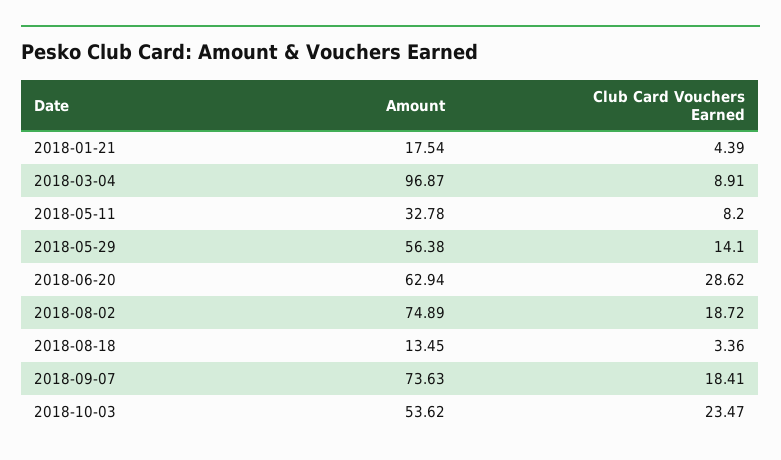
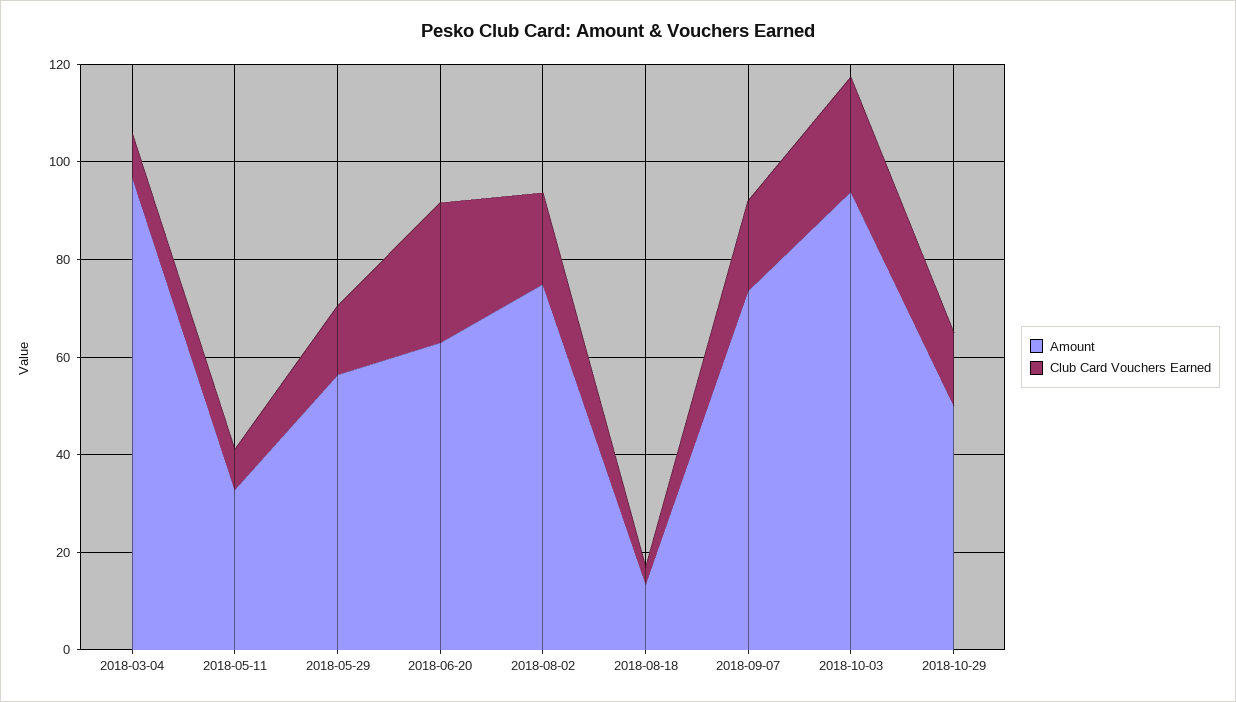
Amount, 2018-01-21: 17.54 -> none
Club Card Vouchers Earned, 2018-01-21: 4.39 -> none
Amount, 2018-10-03: 53.62 -> 95
Amount, 2018-10-29: none -> 50
Club Card Vouchers Earned, 2018-10-29: none -> 15

